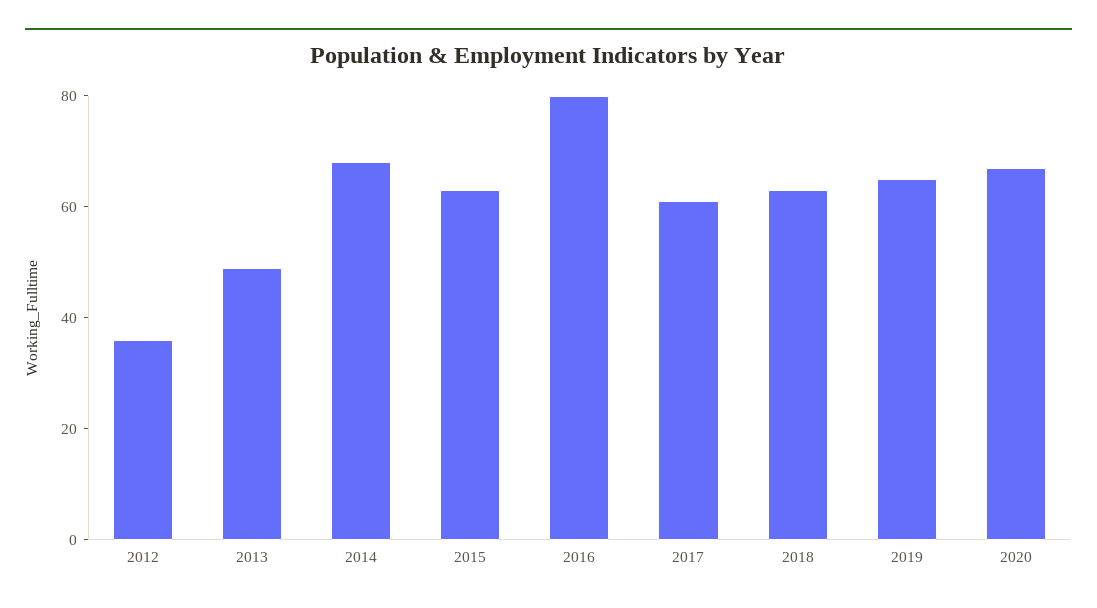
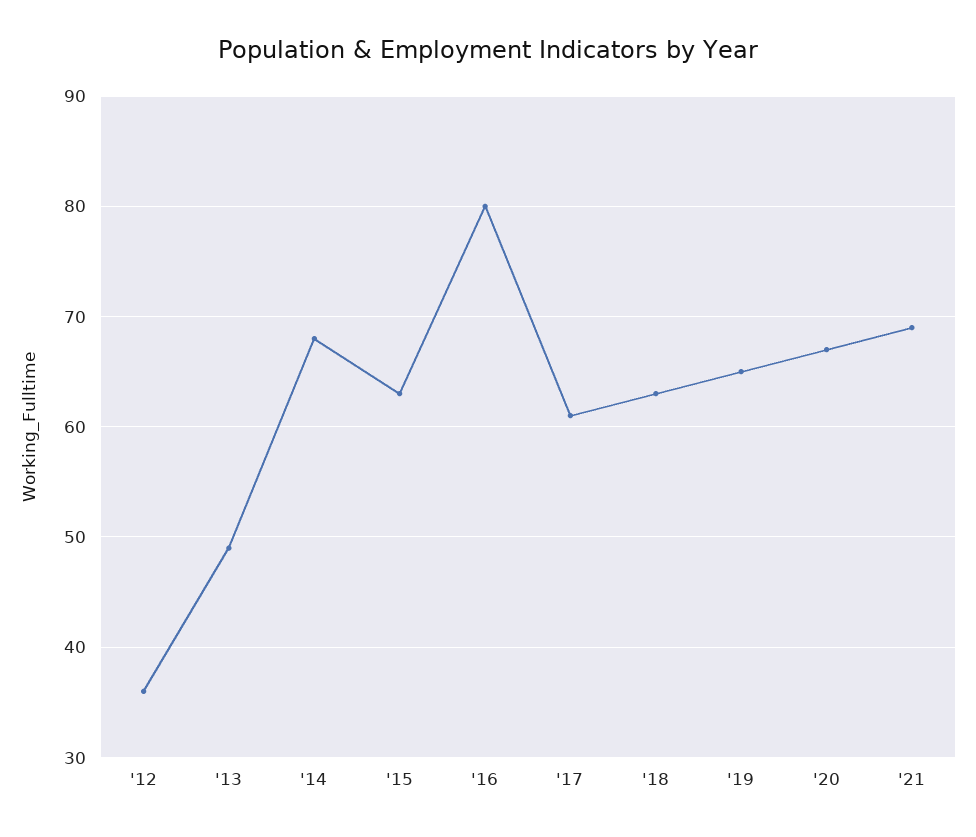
'21: none -> 69

